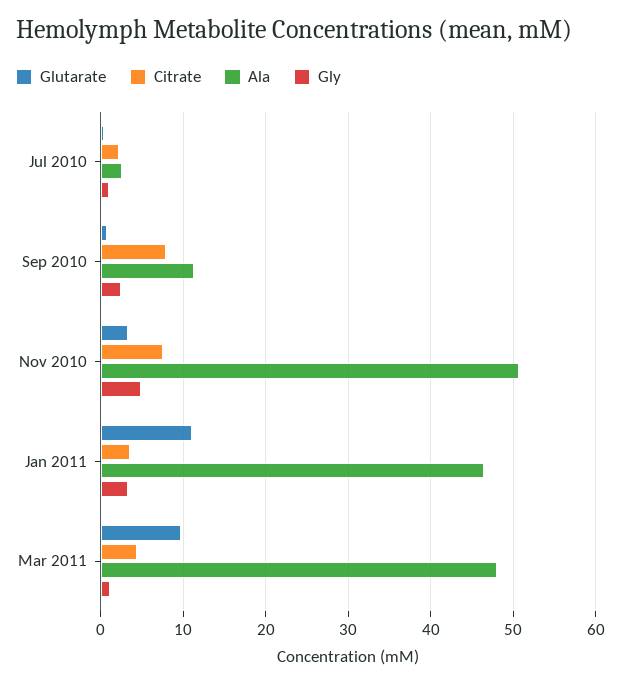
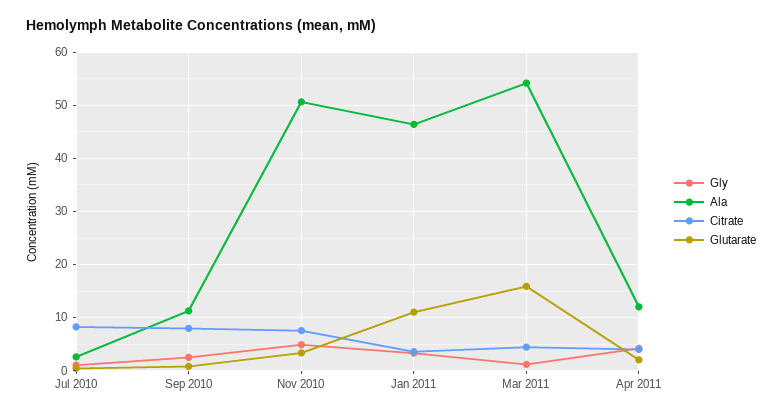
Citrate, Jul 2010: 2 -> 8
Glutarate, Mar 2011: 10 -> 16
Ala, Mar 2011: 48 -> 54
Gly, Apr 2011: none -> 4
Ala, Apr 2011: none -> 12
Citrate, Apr 2011: none -> 4
Glutarate, Apr 2011: none -> 2

